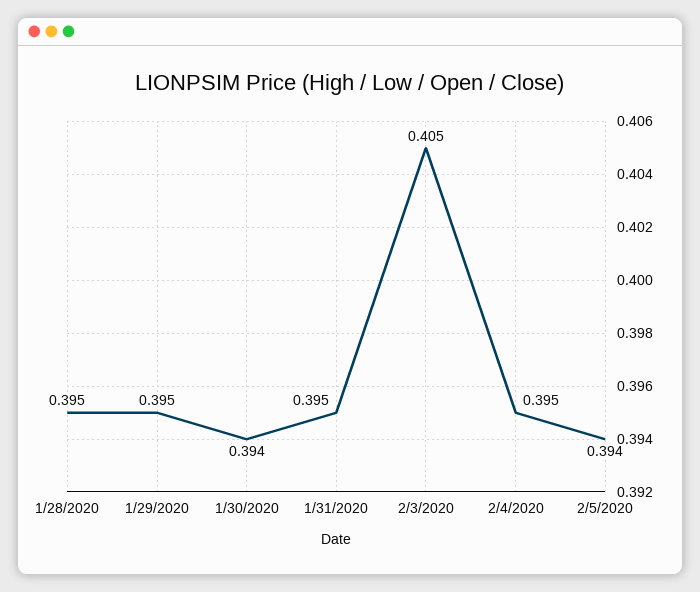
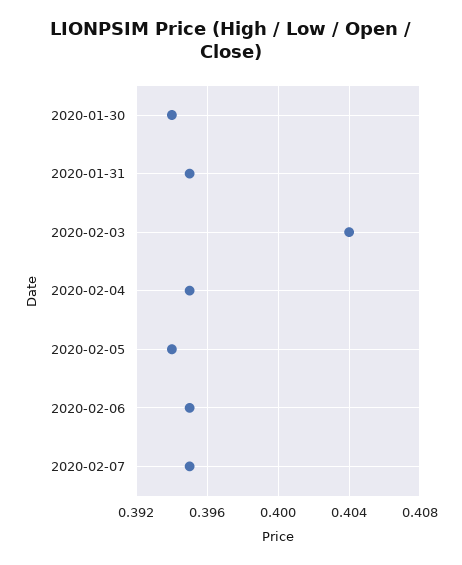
1/28/2020: 0.395 -> none
1/29/2020: 0.395 -> none
2/3/2020: 0.405 -> 0.404
2020-02-06: none -> 0.395
2020-02-07: none -> 0.395

